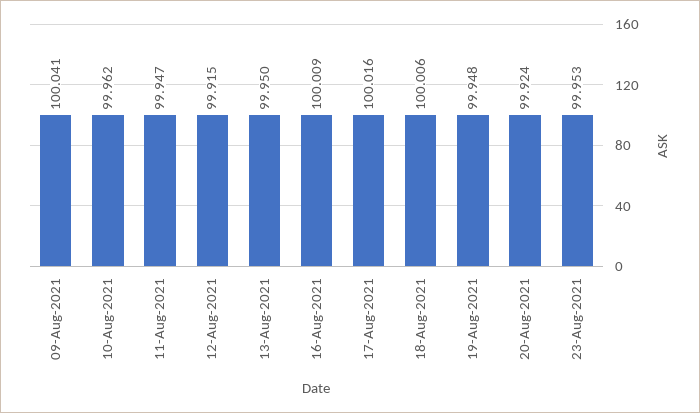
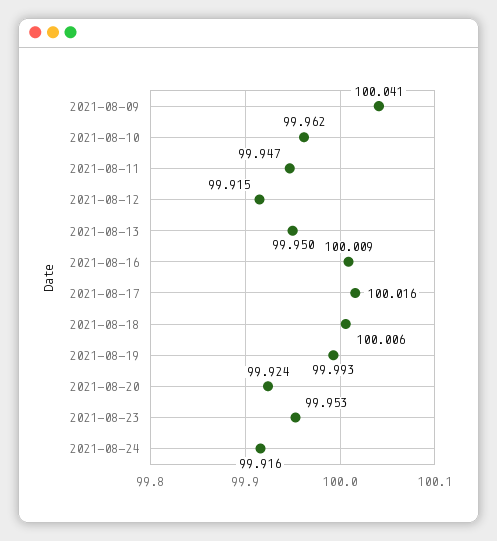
19-Aug-2021: 99.948 -> 99.993
2021-08-24: none -> 99.916

